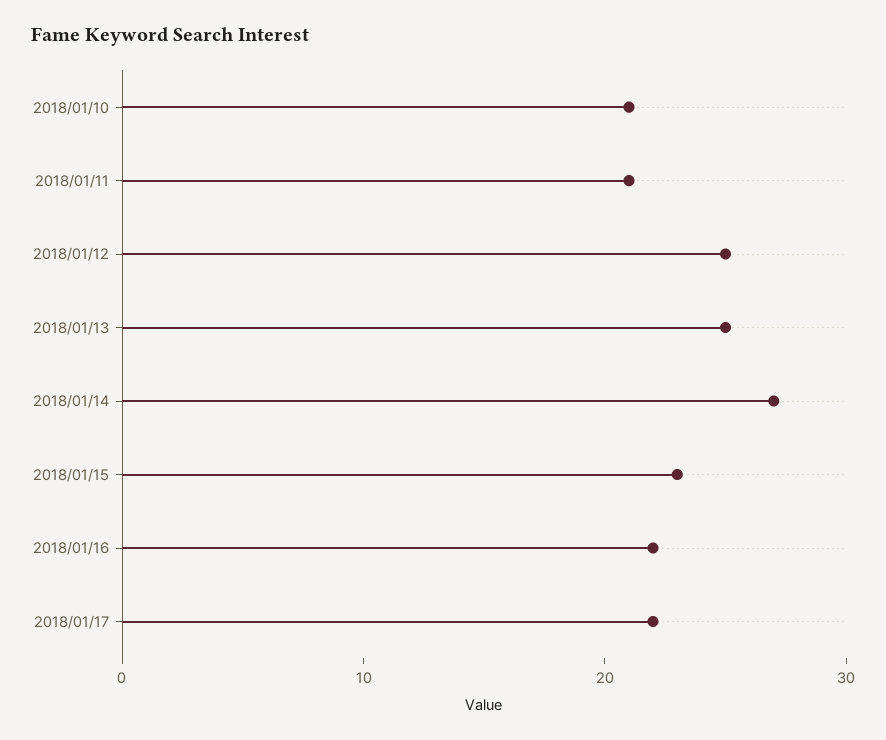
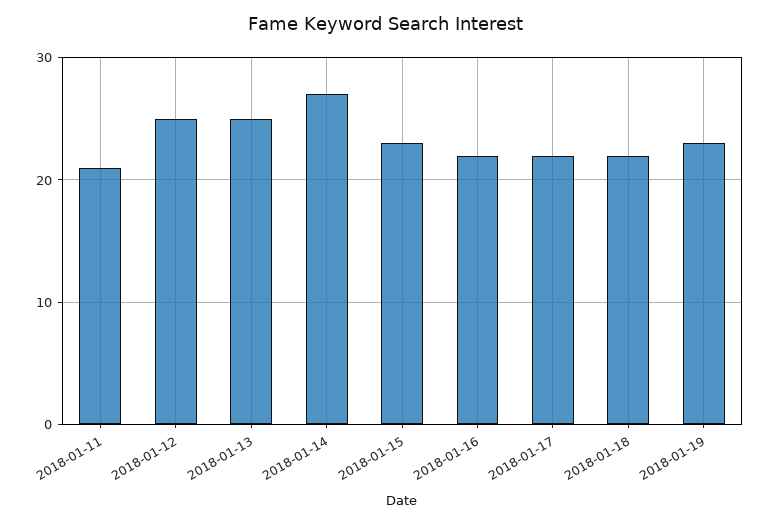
2018/01/10: 21 -> none
2018-01-18: none -> 22
2018-01-19: none -> 23

